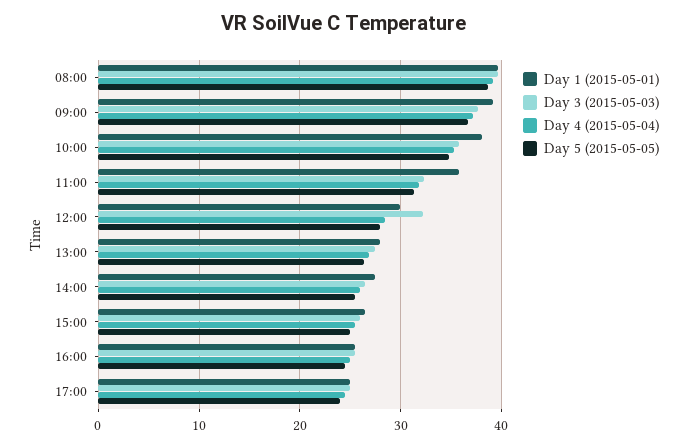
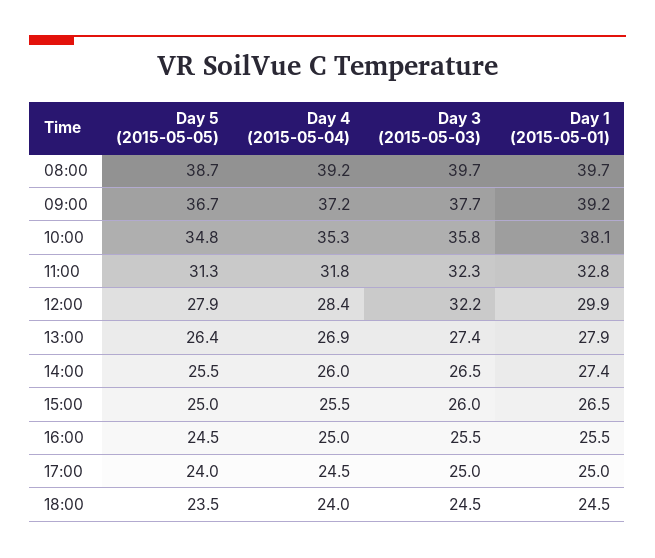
Day 1 (2015-05-01), 11:00: 36 -> 32.8
Day 5 (2015-05-05), 18:00: none -> 23.5
Day 4 (2015-05-04), 18:00: none -> 24
Day 3 (2015-05-03), 18:00: none -> 24.5
Day 1 (2015-05-01), 18:00: none -> 24.5

